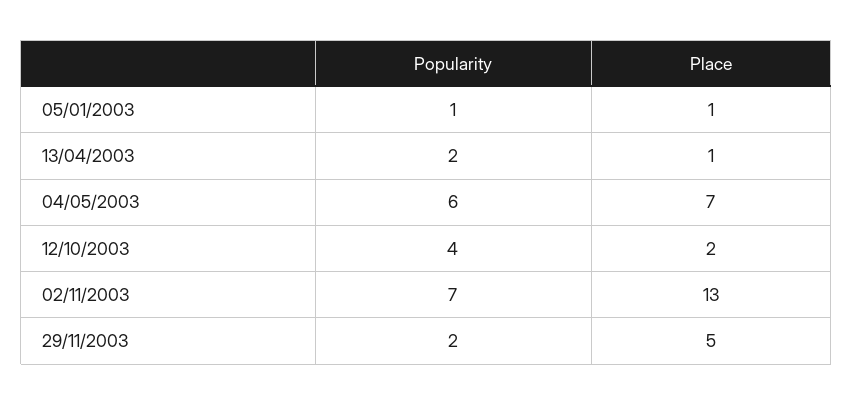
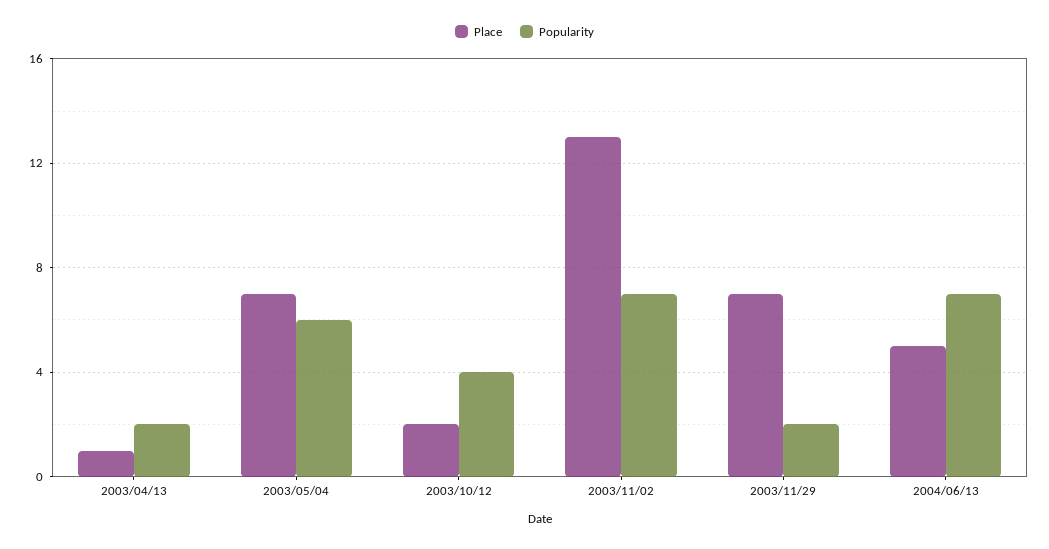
Popularity, 05/01/2003: 1 -> none
Place, 05/01/2003: 1 -> none
Place, 29/11/2003: 5 -> 7
Place, 2004/06/13: none -> 5
Popularity, 2004/06/13: none -> 7

